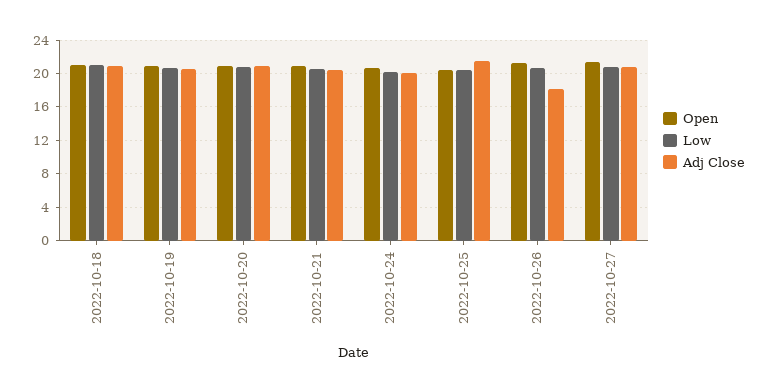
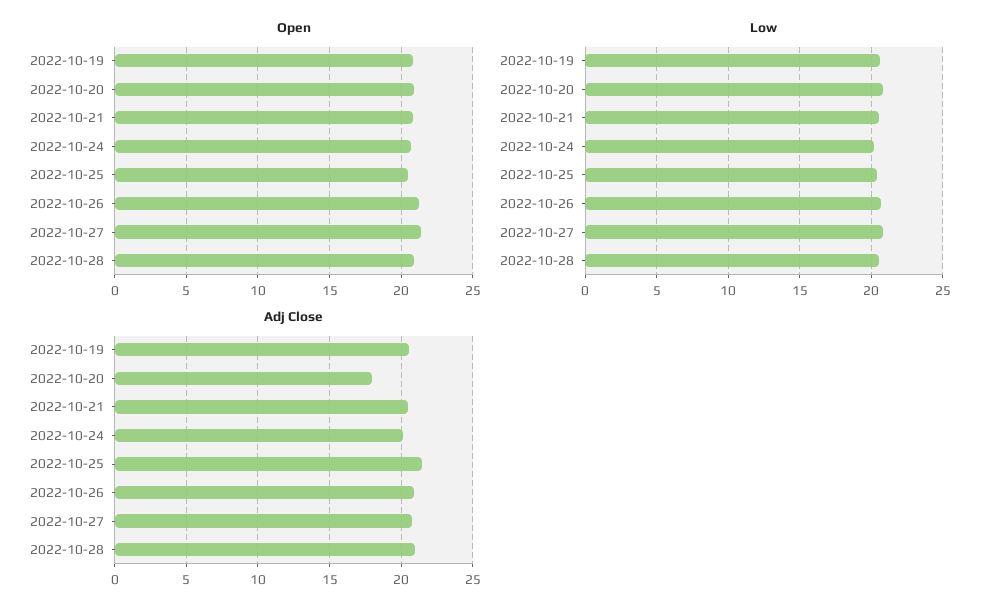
Open, 2022-10-18: 21 -> none
Low, 2022-10-18: 21 -> none
Adj Close, 2022-10-18: 21 -> none
Adj Close, 2022-10-20: 21 -> 18
Adj Close, 2022-10-26: 18 -> 21
Open, 2022-10-28: none -> 21
Low, 2022-10-28: none -> 20.5
Adj Close, 2022-10-28: none -> 21

